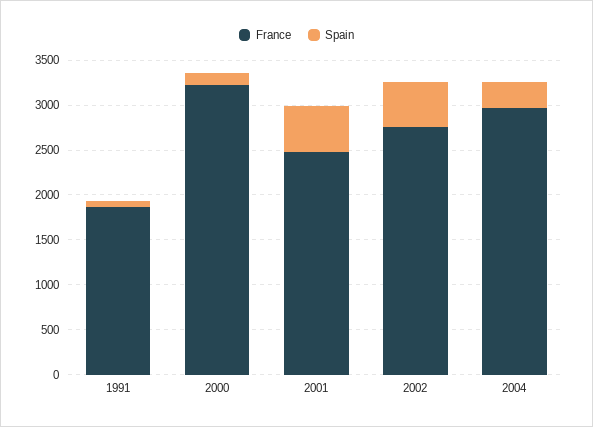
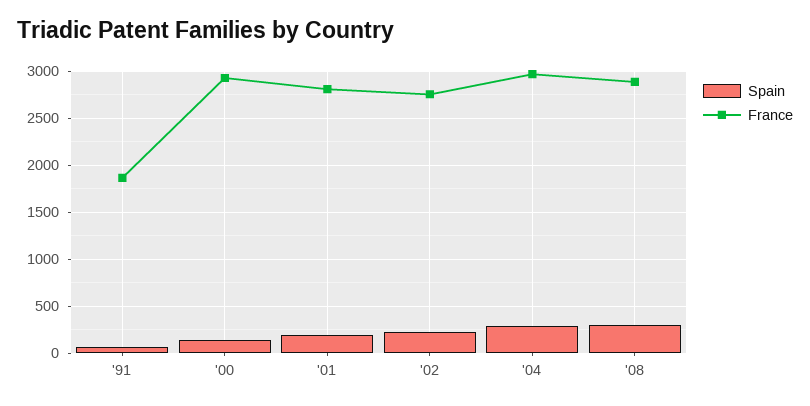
France, 2000: 3200 -> 2900
France, 2001: 2500 -> 2800
Spain, 2001: 500 -> 200
Spain, 2002: 500 -> 200
Spain, '08: none -> 300
France, '08: none -> 2900

